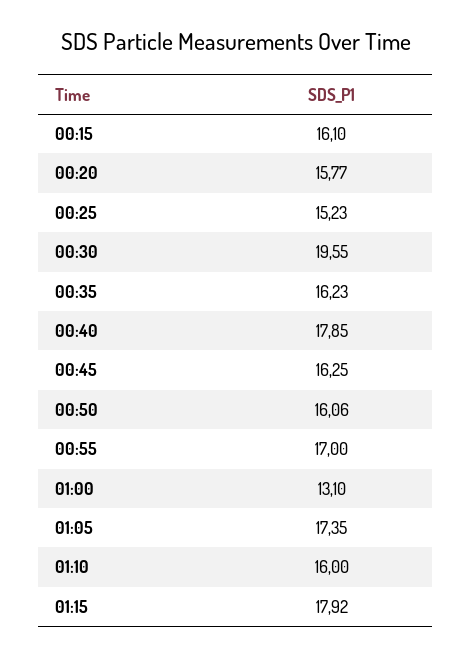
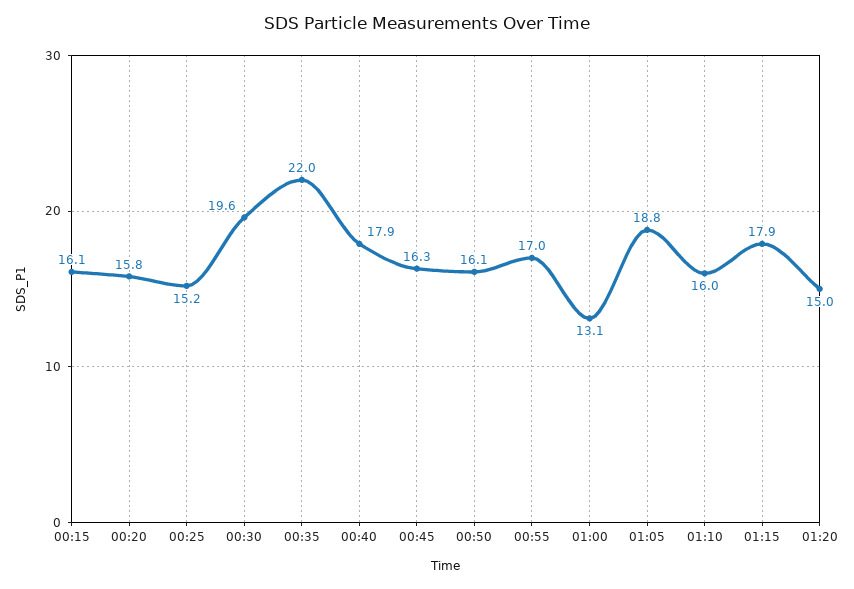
00:35: 16.23 -> 22
01:05: 17.35 -> 18.8
01:20: none -> 15

